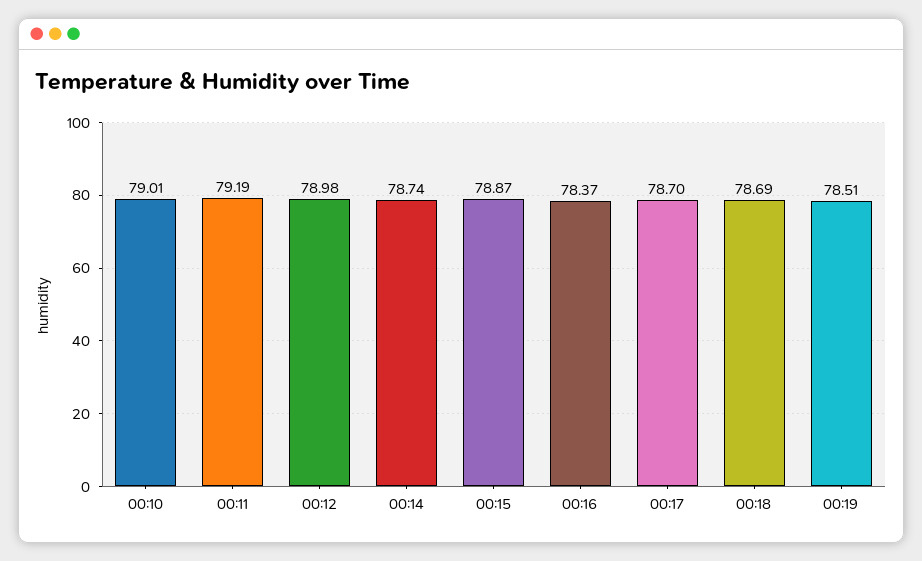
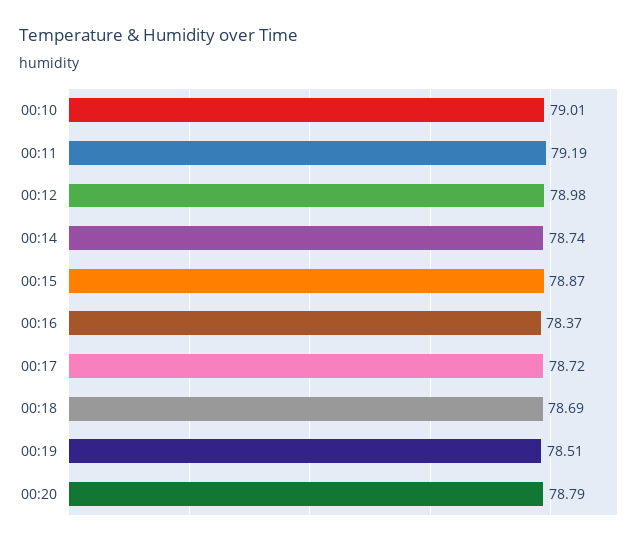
00:17: 78.7 -> 78.72
00:20: none -> 78.79

